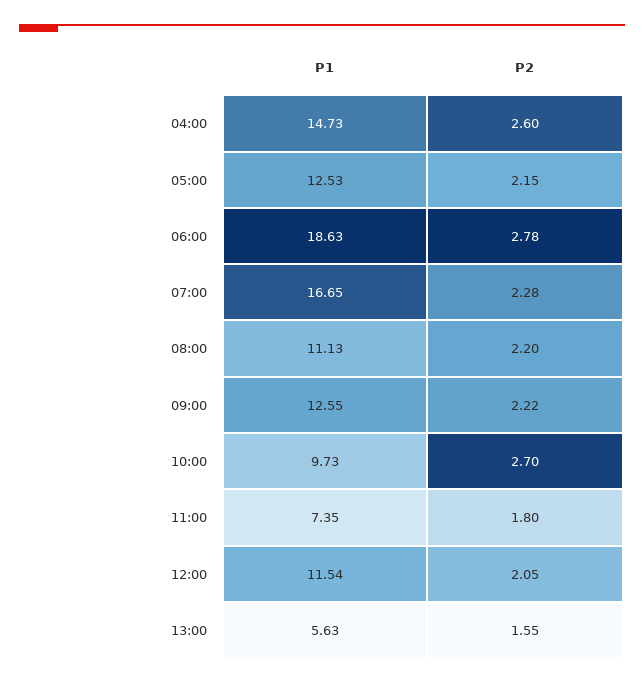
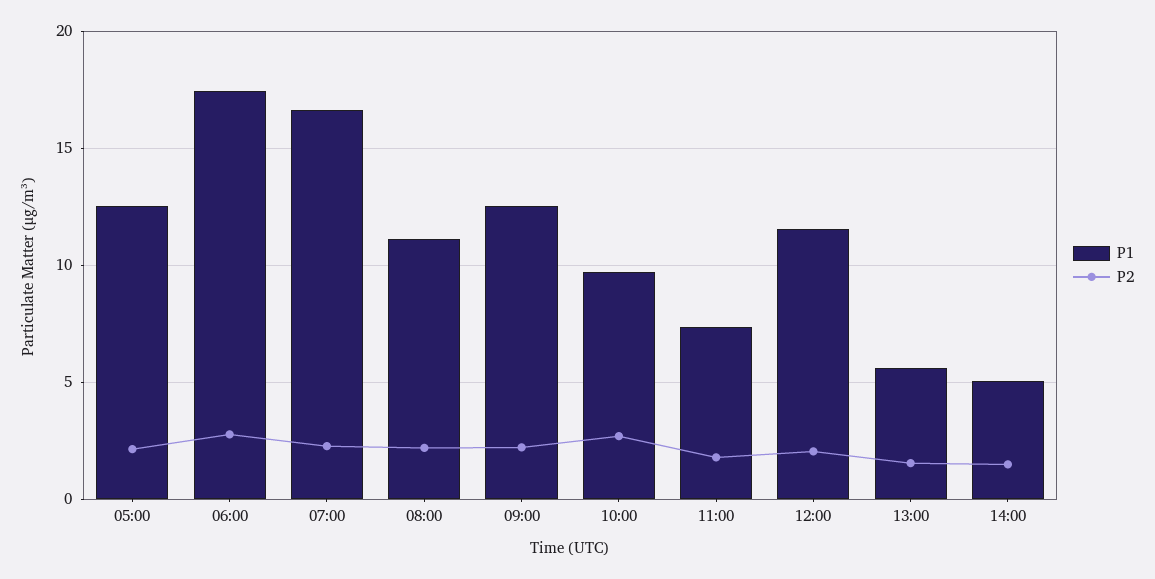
P1, 04:00: 14.73 -> none
P2, 04:00: 2.6 -> none
P1, 06:00: 18.63 -> 17.5
P1, 14:00: none -> 5
P2, 14:00: none -> 1.5

